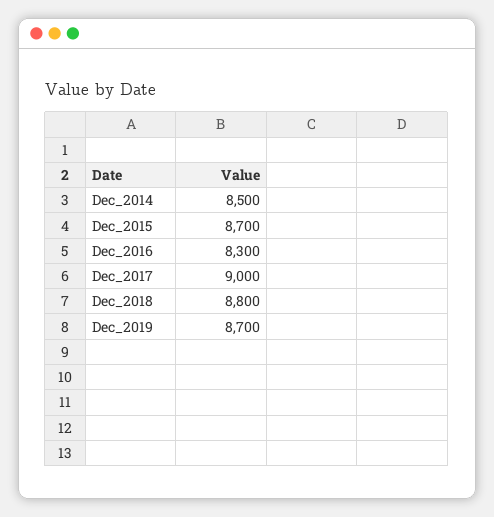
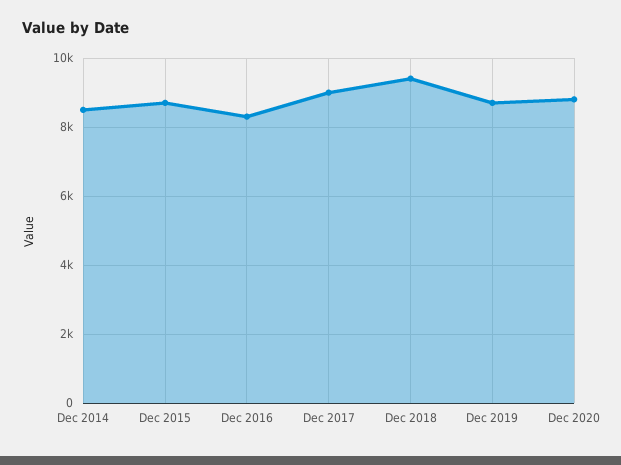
Dec_2018: 8800 -> 9400
Dec 2020: none -> 8800

